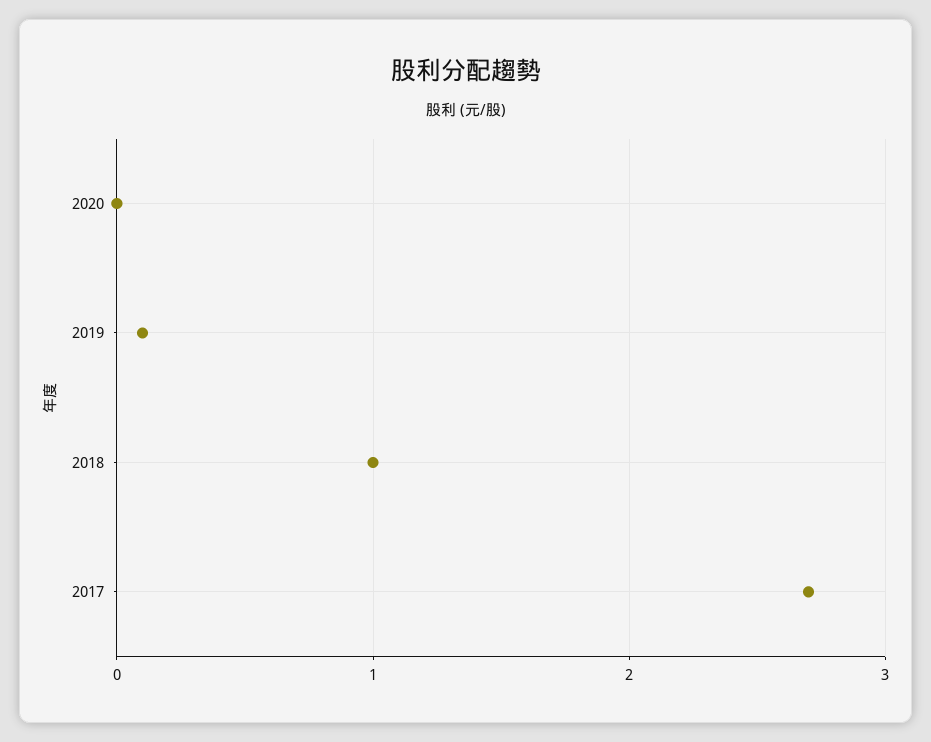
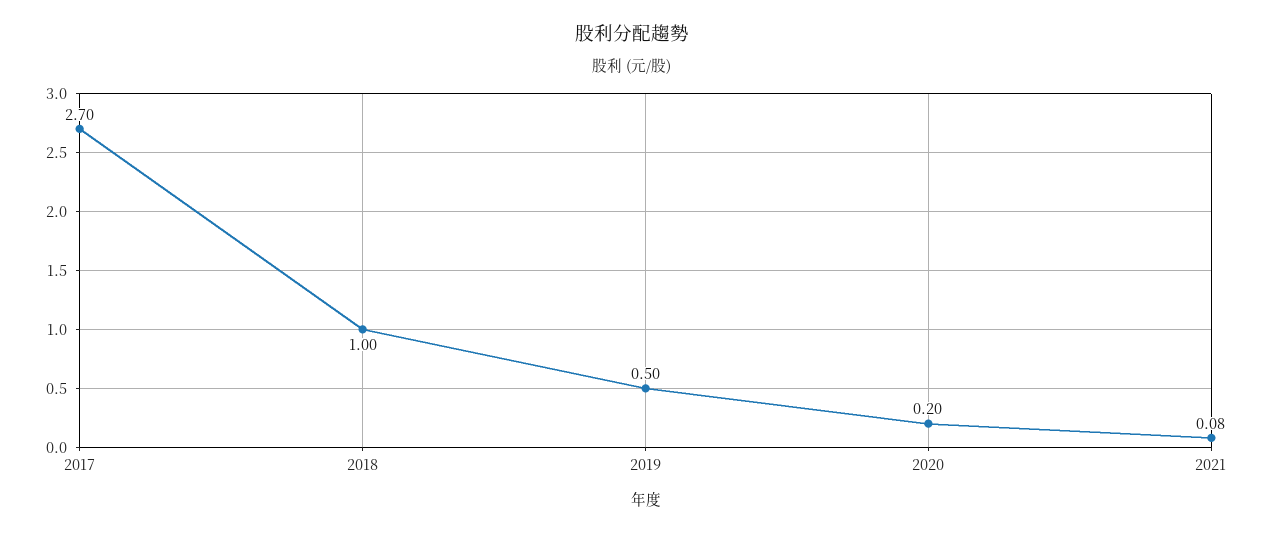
2020: 0 -> 0.2
2019: 0.1 -> 0.5
2021: none -> 0.08

